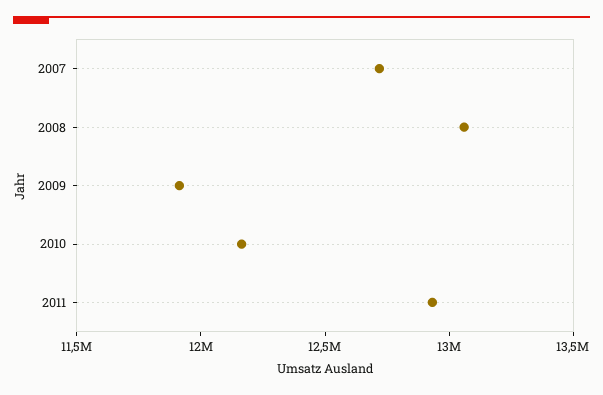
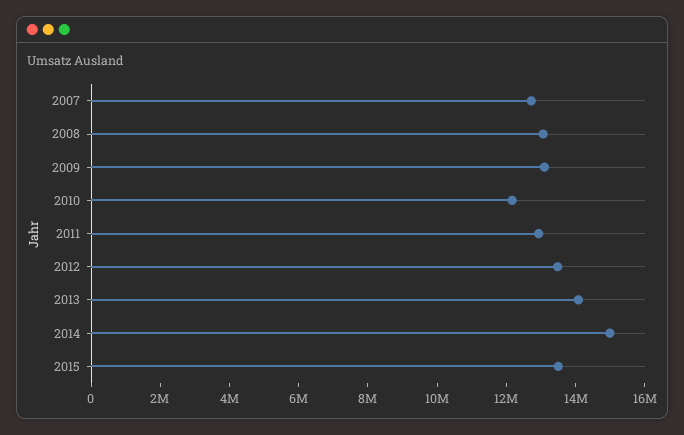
2009: 11900000 -> 13000000
2012: none -> 13500000
2013: none -> 14000000
2014: none -> 15000000
2015: none -> 13500000

